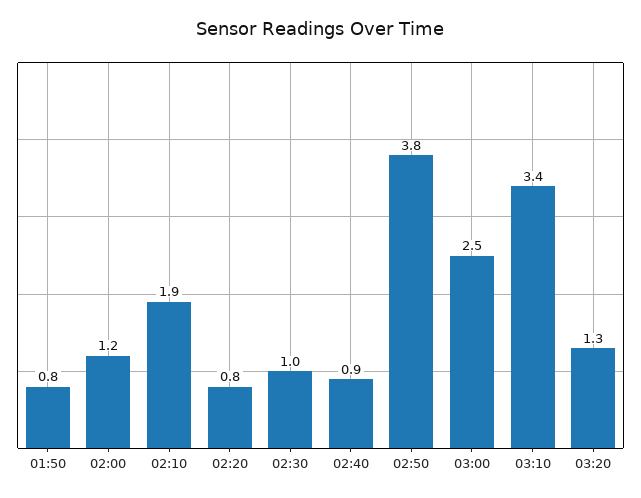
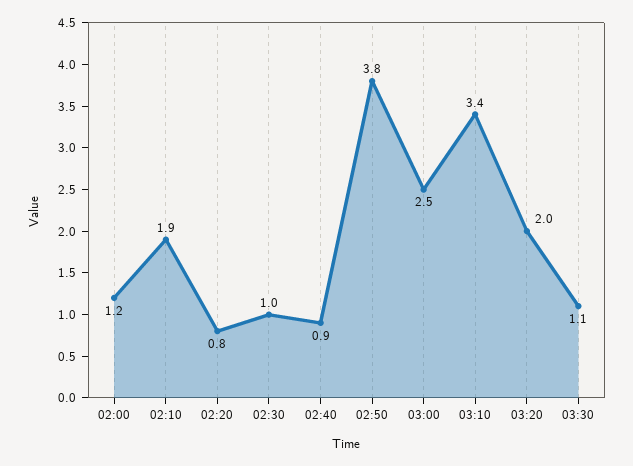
01:50: 0.8 -> none
03:20: 1.3 -> 2
03:30: none -> 1.1

